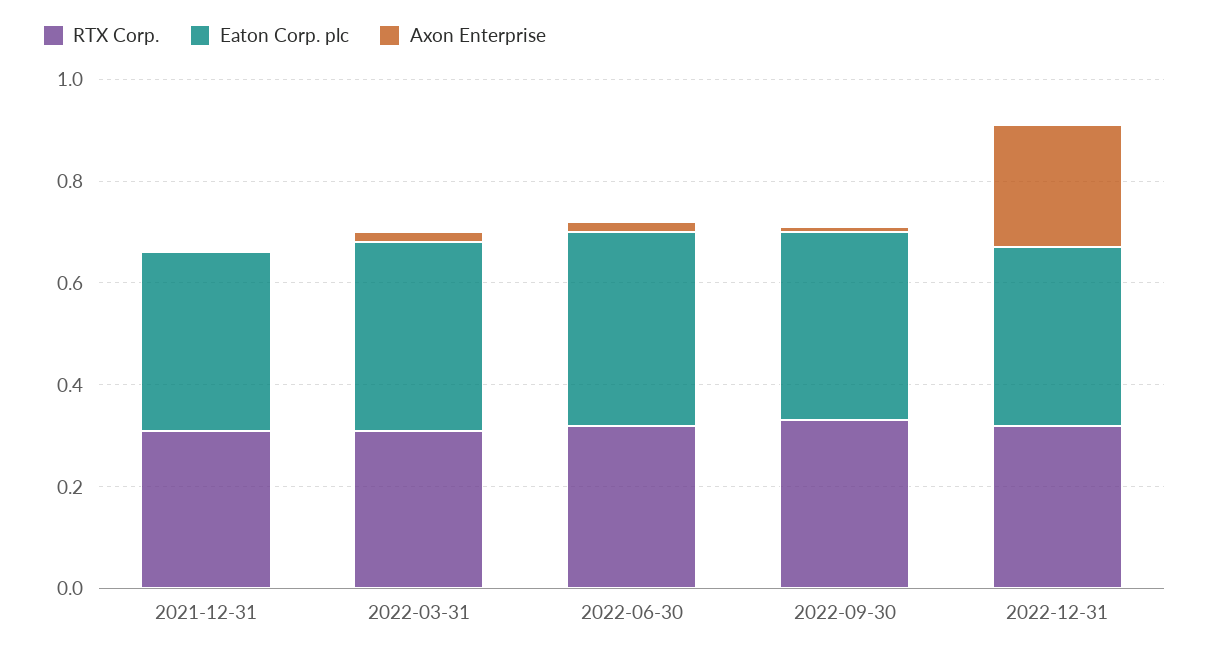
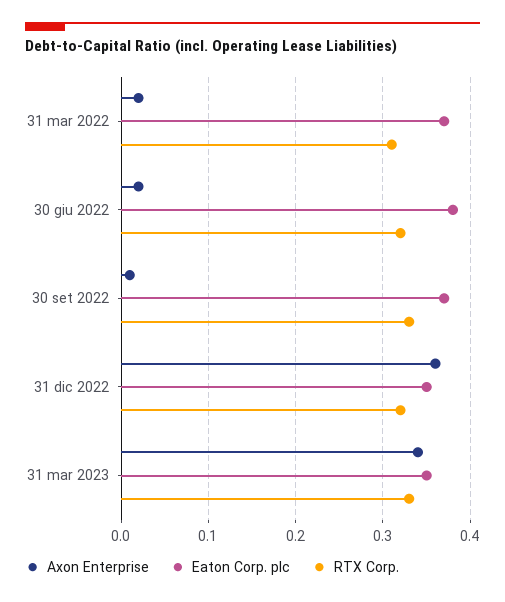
RTX Corp., 2021-12-31: 0.3 -> none
Eaton Corp. plc, 2021-12-31: 0.35 -> none
Axon Enterprise, 2021-12-31: 0 -> none
Axon Enterprise, 2022-12-31: 0.25 -> 0.36
Axon Enterprise, 31 mar 2023: none -> 0.34
Eaton Corp. plc, 31 mar 2023: none -> 0.35
RTX Corp., 31 mar 2023: none -> 0.33

